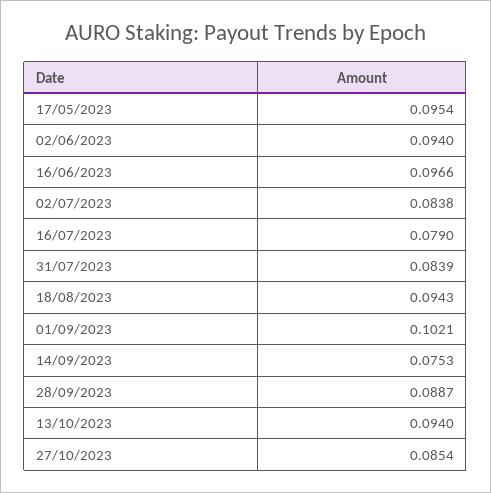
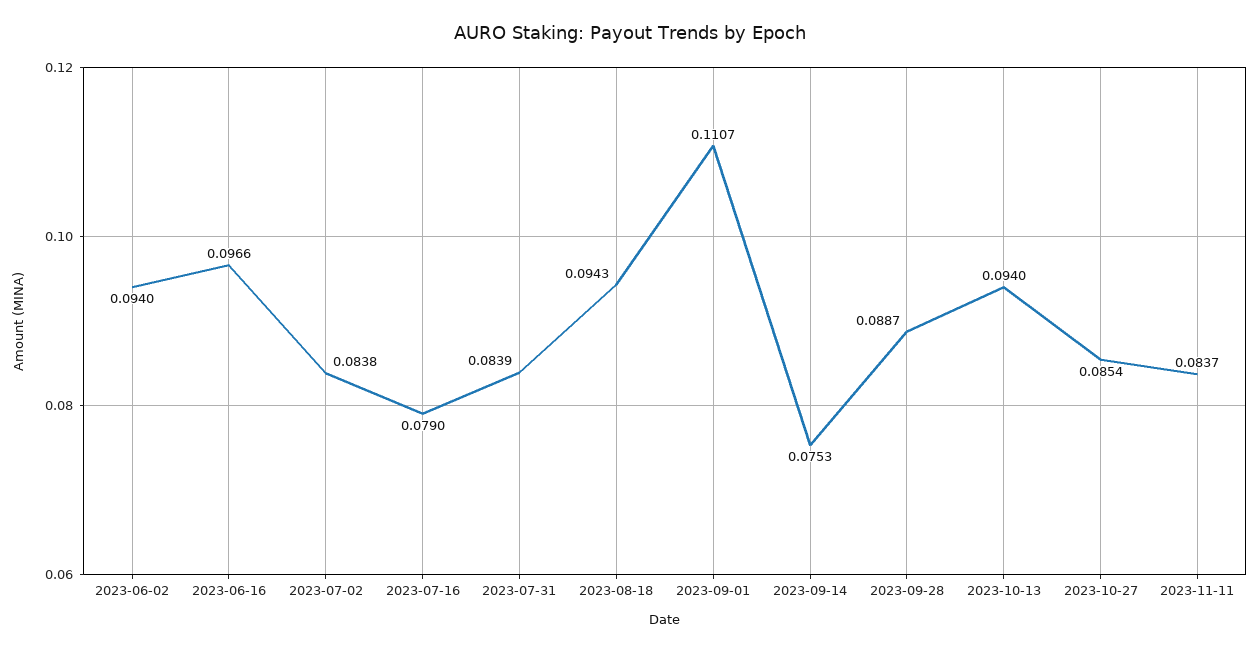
17/05/2023: 0.0954 -> none
01/09/2023: 0.1021 -> 0.1107
2023-11-11: none -> 0.0837

